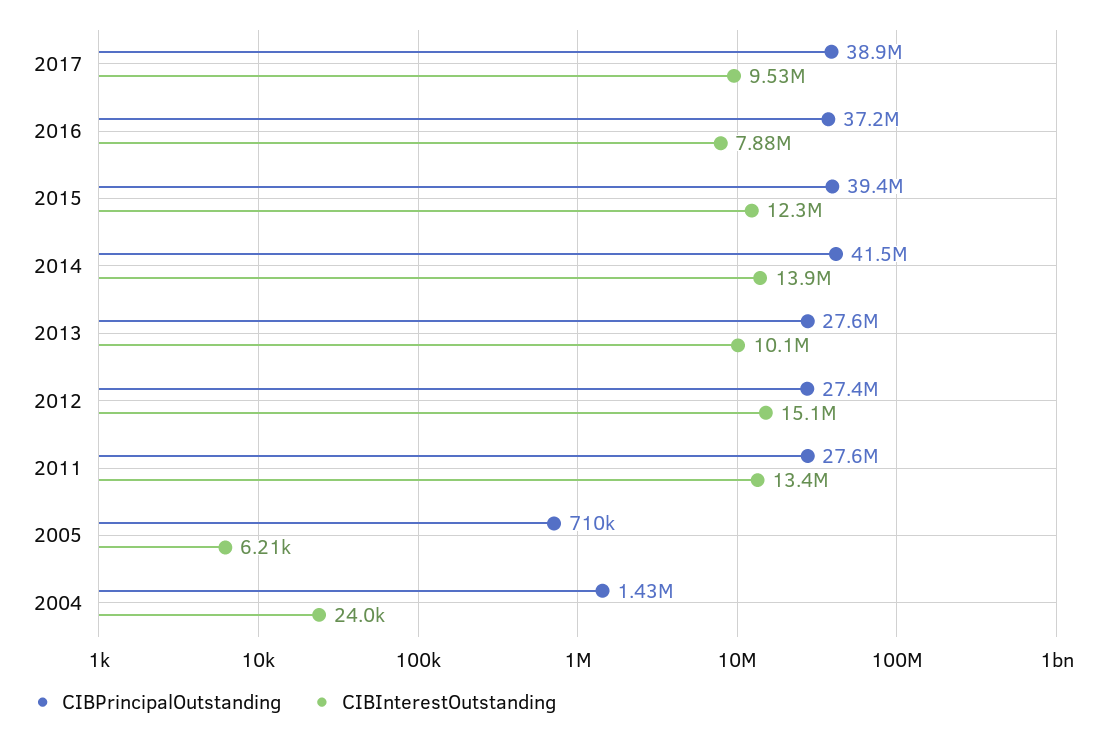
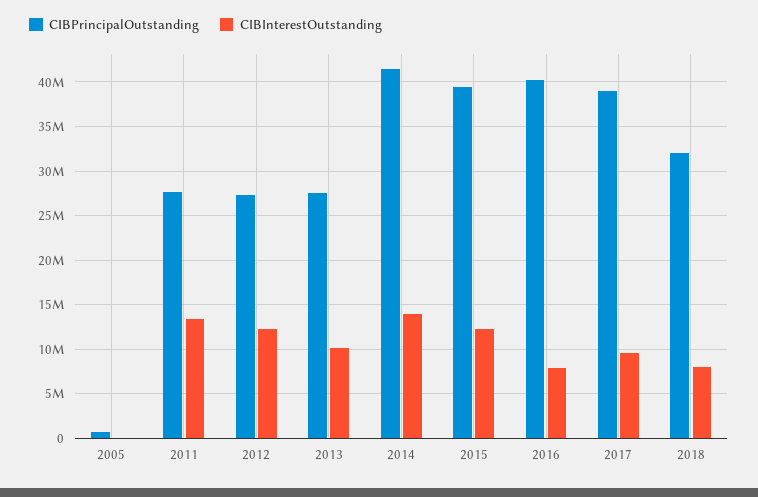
CIBPrincipalOutstanding, 2016: 37200000 -> 40000000
CIBInterestOutstanding, 2012: 15100000 -> 12000000
CIBPrincipalOutstanding, 2004: 1430000 -> none
CIBInterestOutstanding, 2004: 24000 -> none
CIBPrincipalOutstanding, 2018: none -> 32000000
CIBInterestOutstanding, 2018: none -> 8000000

